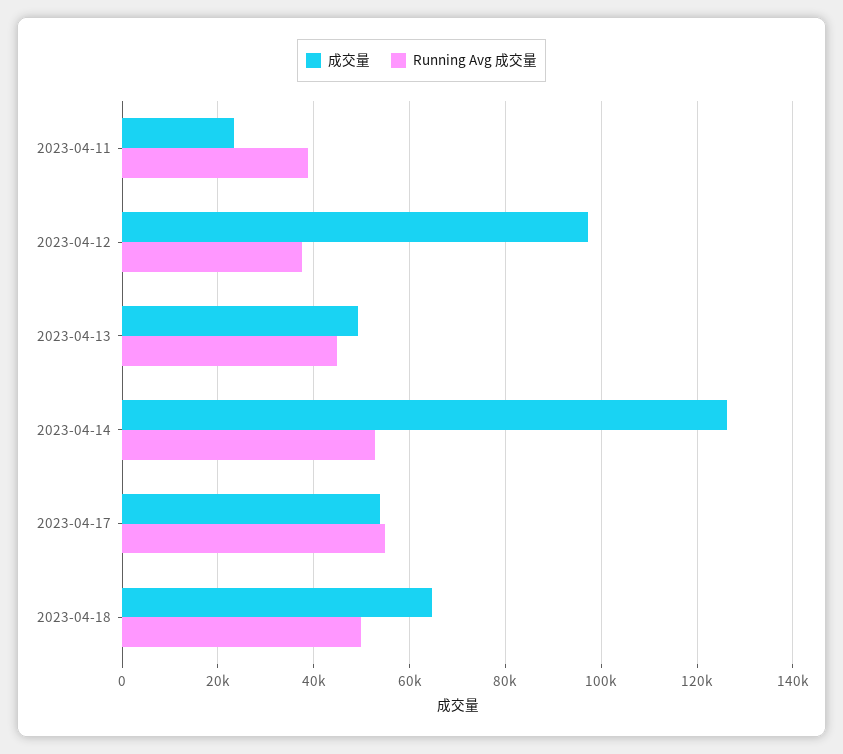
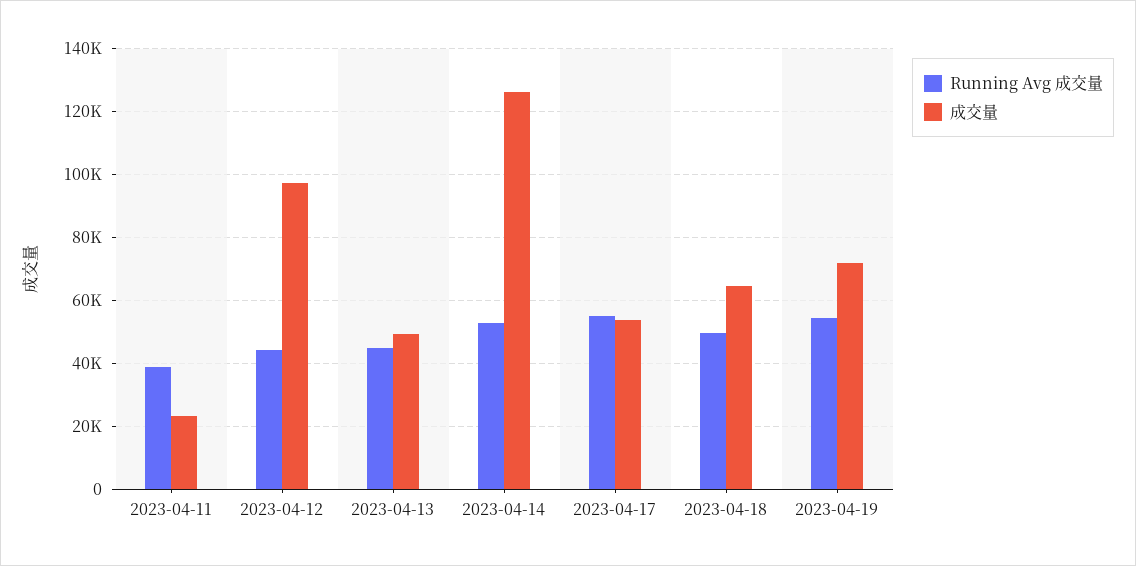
Running Avg 成交量, 2023-04-12: 38000 -> 44000
Running Avg 成交量, 2023-04-19: none -> 54000
成交量, 2023-04-19: none -> 72000

